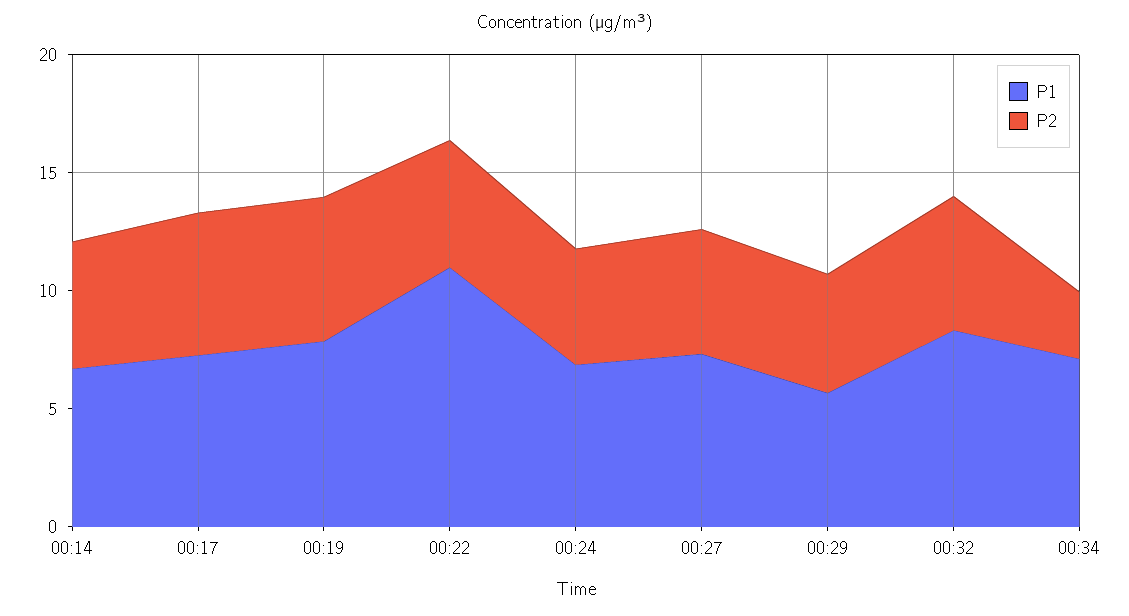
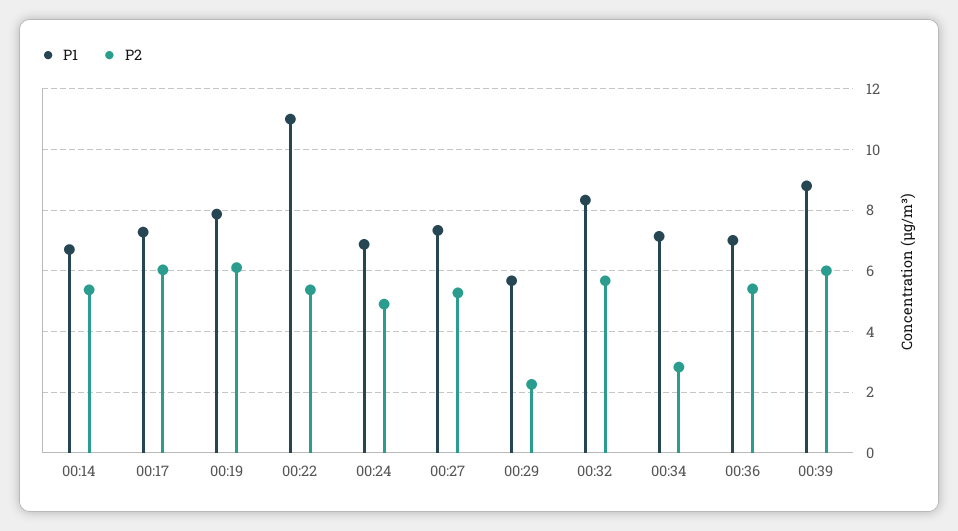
P2, 00:29: 5 -> 2.2
P1, 00:36: none -> 7
P2, 00:36: none -> 5.4
P1, 00:39: none -> 8.8
P2, 00:39: none -> 6

